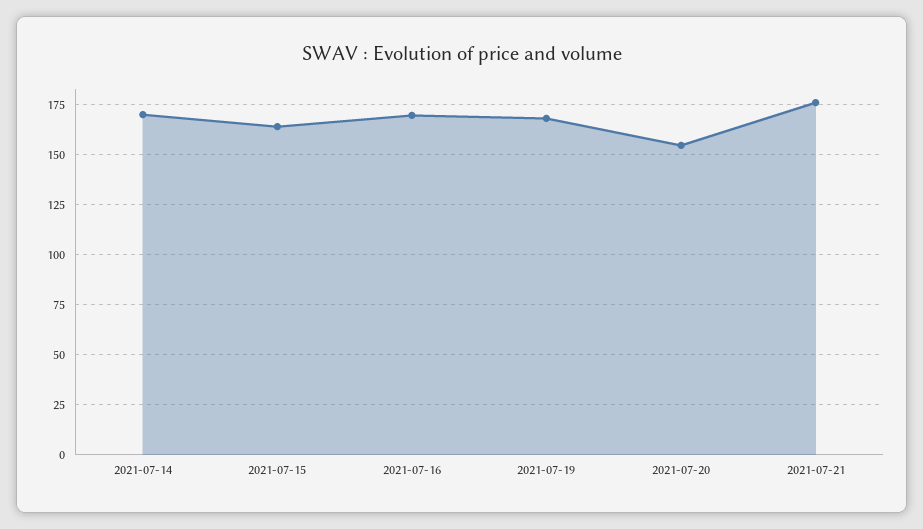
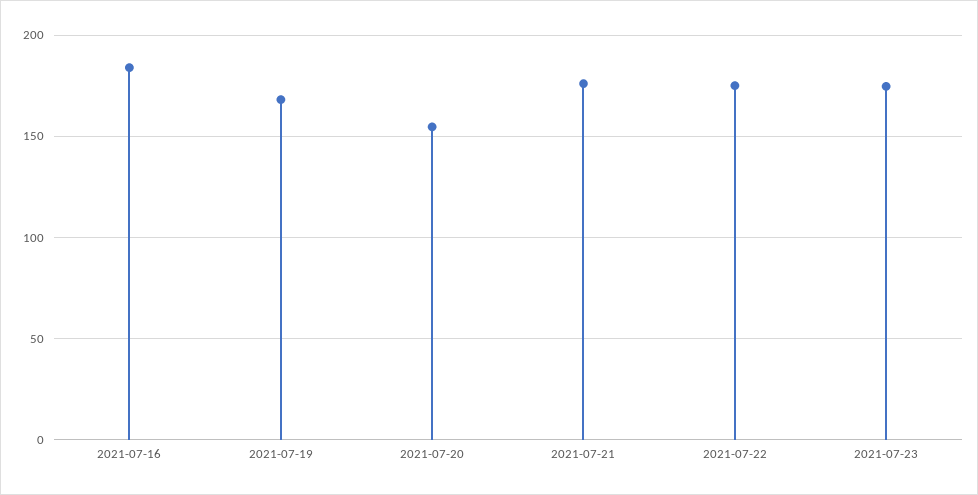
2021-07-14: 170 -> none
2021-07-15: 165 -> none
2021-07-16: 170 -> 185
2021-07-22: none -> 175
2021-07-23: none -> 175

